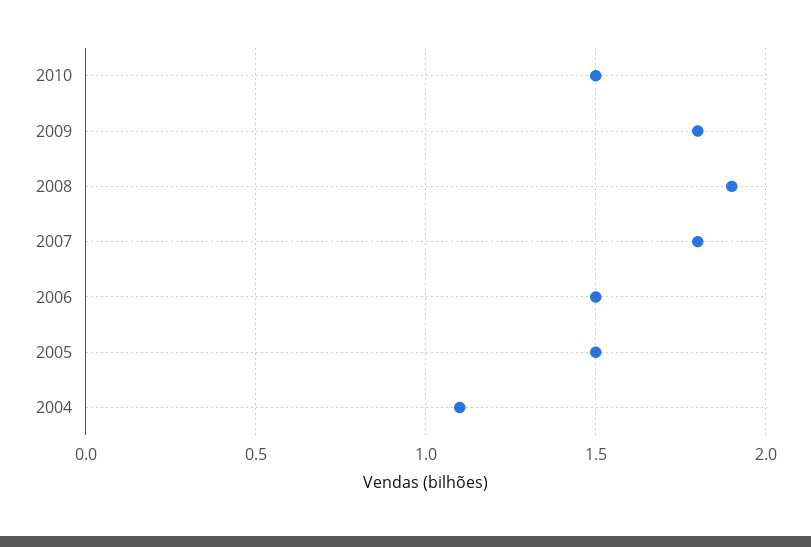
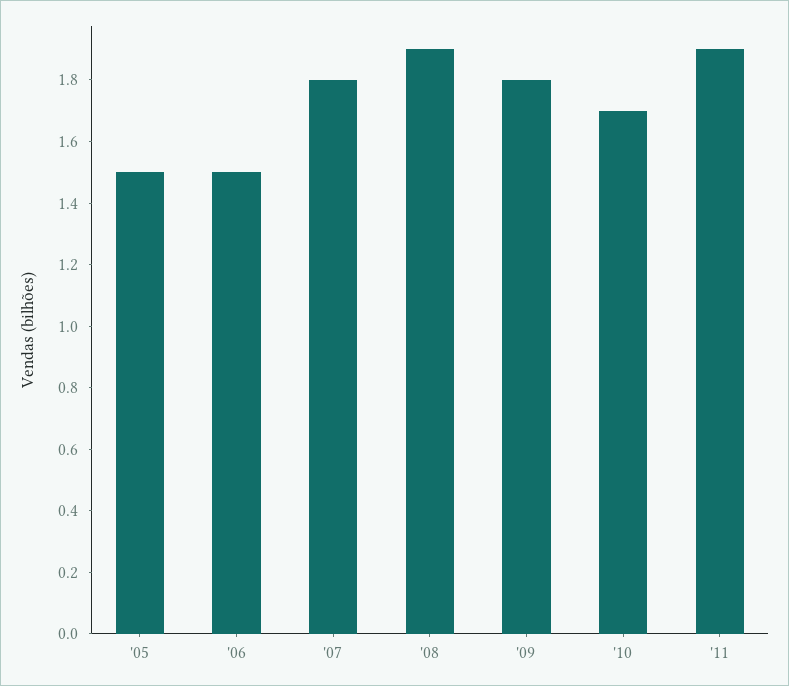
2010: 1.5 -> 1.7
2004: 1.1 -> none
'11: none -> 1.9

